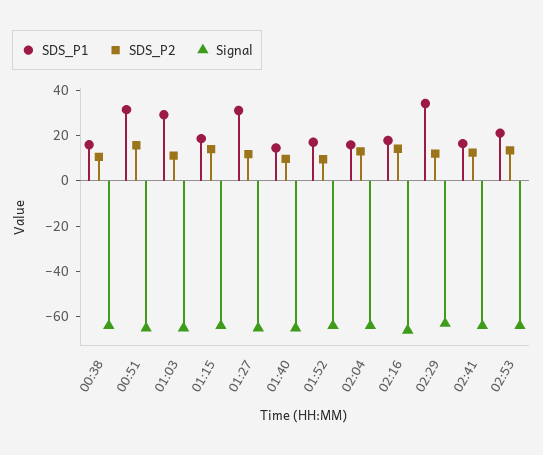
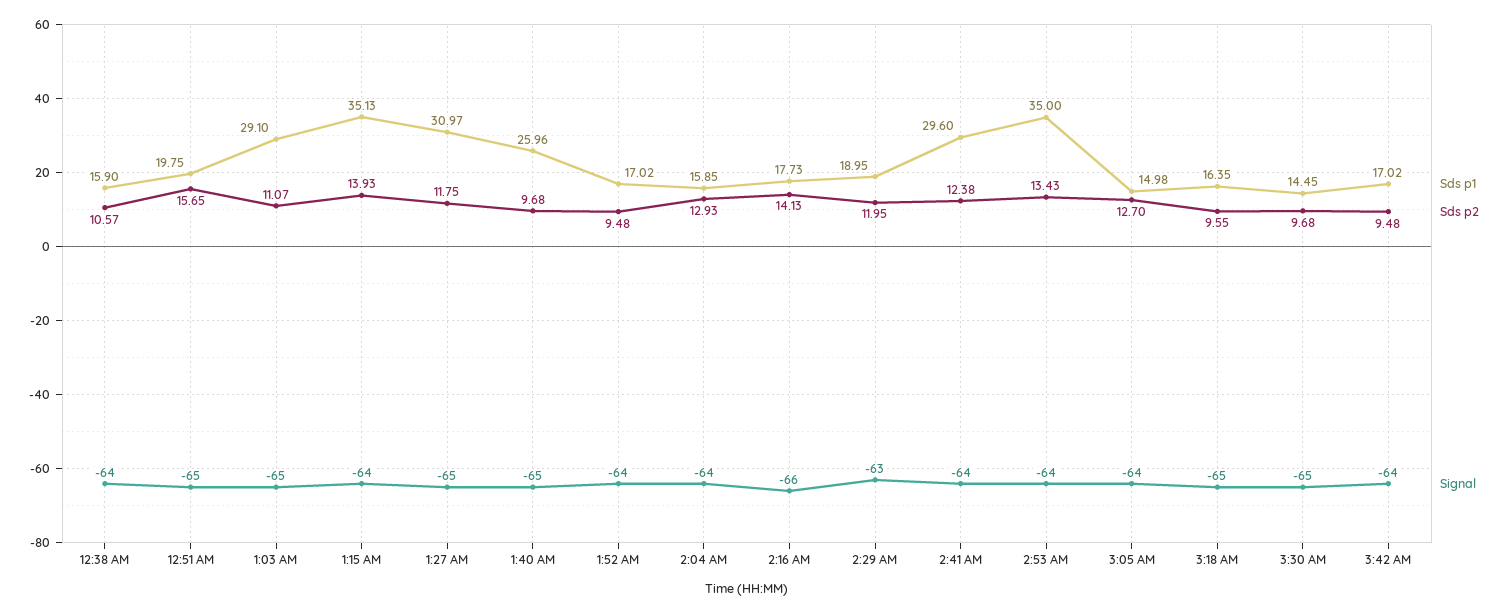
SDS_P1, 00:51: 30 -> 19.75
SDS_P1, 01:15: 20 -> 35.13
SDS_P1, 01:40: 15 -> 25.96
SDS_P1, 02:29: 35 -> 18.95
SDS_P1, 02:41: 15 -> 29.6
SDS_P1, 02:53: 20 -> 35
SDS_P1, 3:05 AM: none -> 14.98
SDS_P2, 3:05 AM: none -> 12.7
Signal, 3:05 AM: none -> -64
SDS_P1, 3:18 AM: none -> 16.35
SDS_P2, 3:18 AM: none -> 9.55
Signal, 3:18 AM: none -> -65
SDS_P1, 3:30 AM: none -> 14.45
SDS_P2, 3:30 AM: none -> 9.68
Signal, 3:30 AM: none -> -65
SDS_P1, 3:42 AM: none -> 17.02
SDS_P2, 3:42 AM: none -> 9.48
Signal, 3:42 AM: none -> -64

